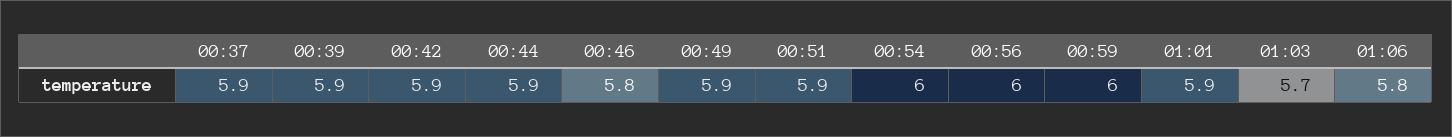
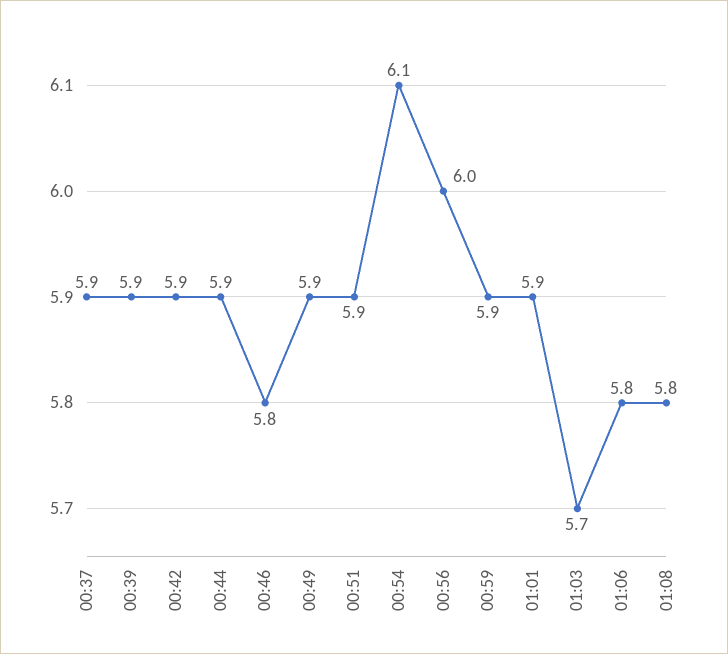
00:54: 6 -> 6.1
00:59: 6 -> 5.9
01:08: none -> 5.8

